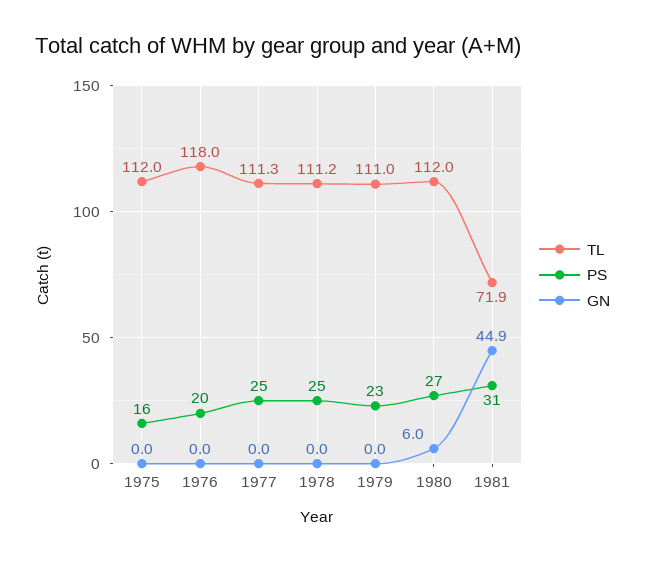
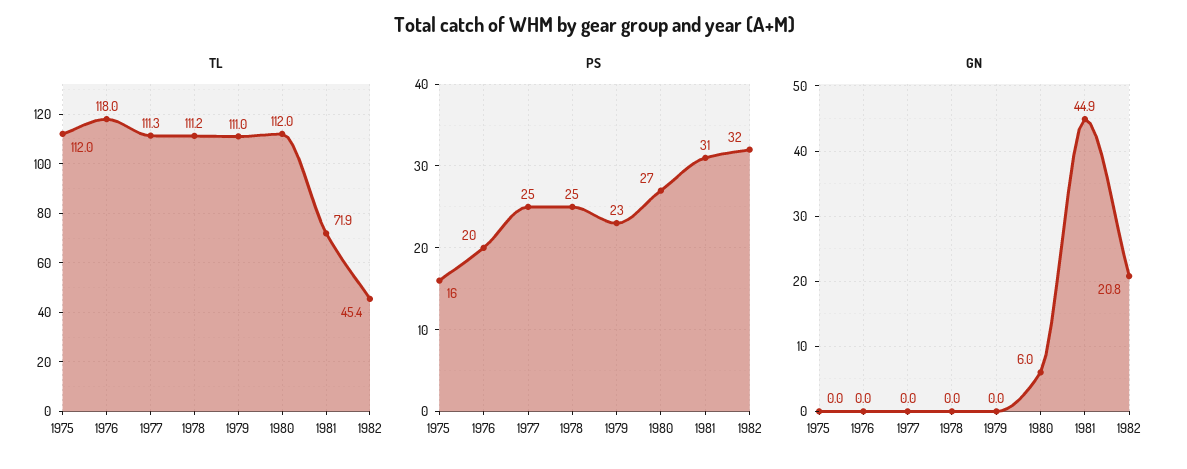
TL, 1982: none -> 45.4
PS, 1982: none -> 32
GN, 1982: none -> 20.8

